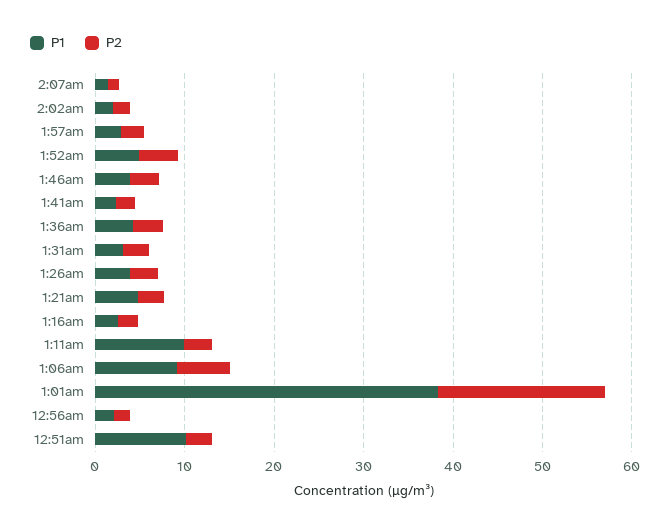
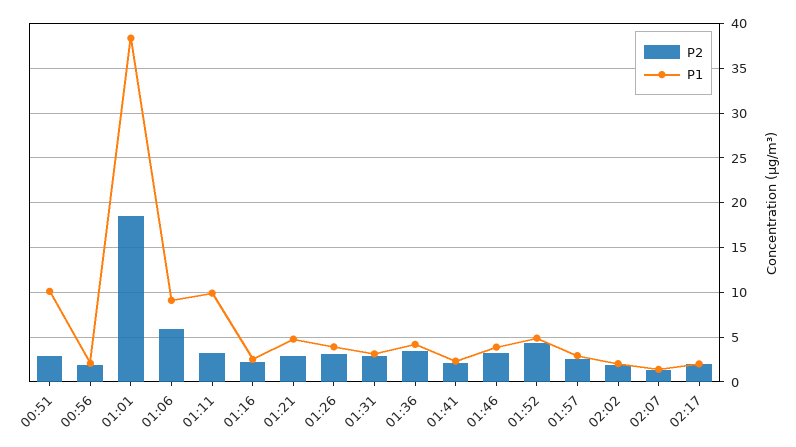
P2, 02:17: none -> 2
P1, 02:17: none -> 2

